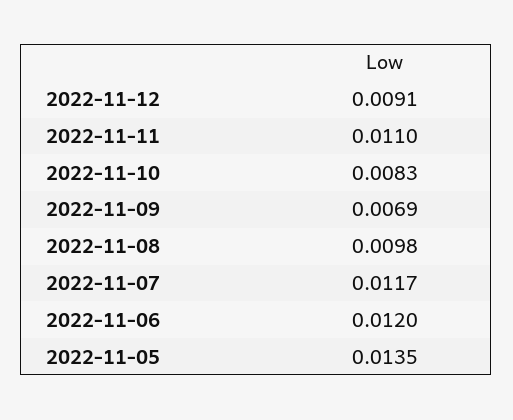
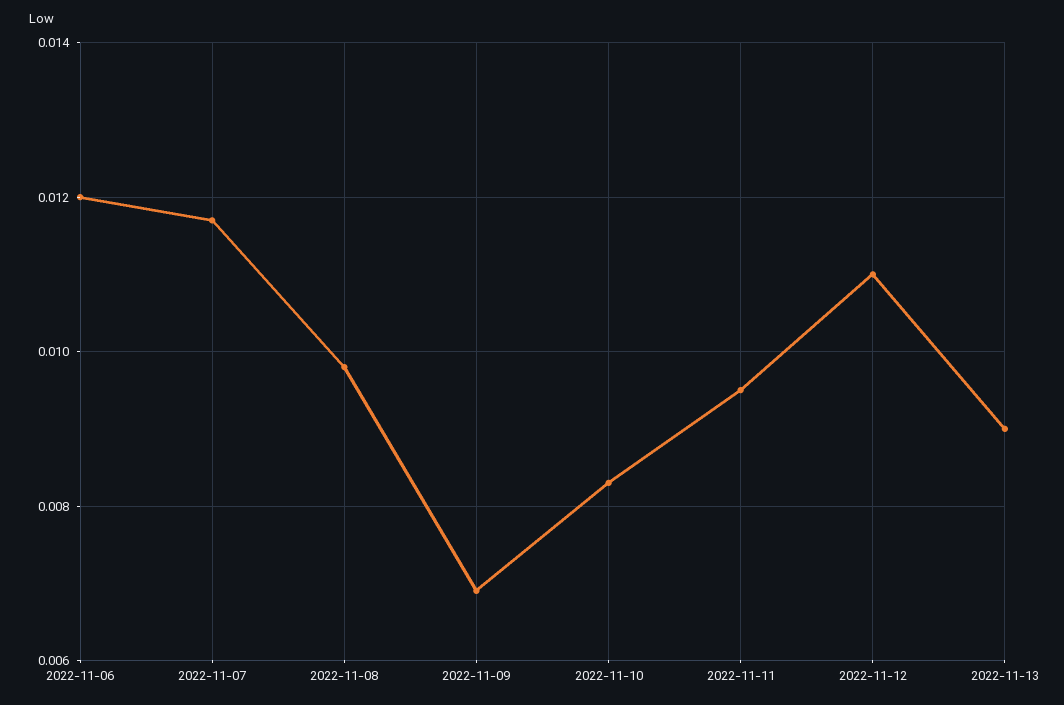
2022-11-12: 0.0091 -> 0.011
2022-11-11: 0.011 -> 0.0095
2022-11-05: 0.0135 -> none
2022-11-13: none -> 0.009

